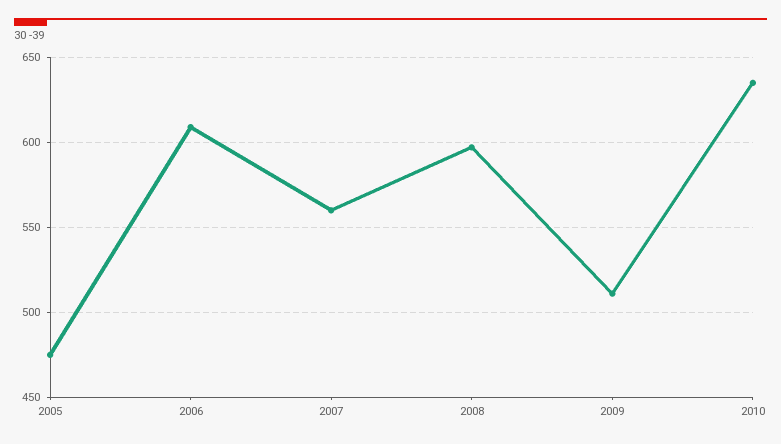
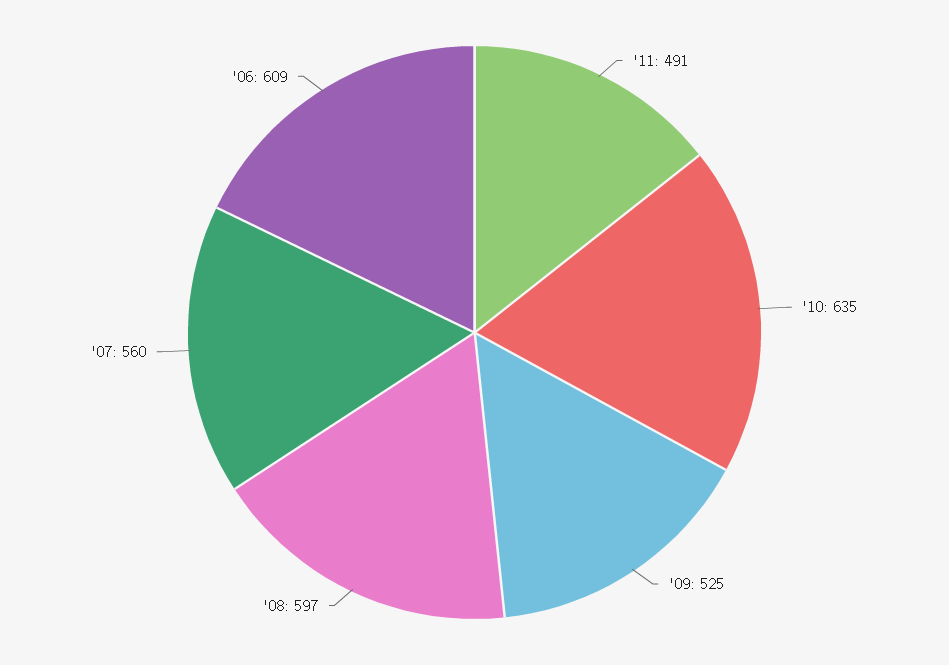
2005: 475 -> none
2009: 510 -> 525
'11: none -> 491

